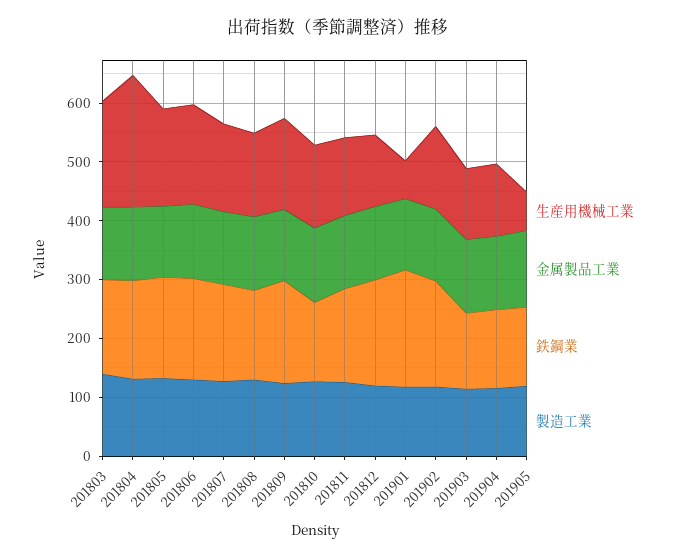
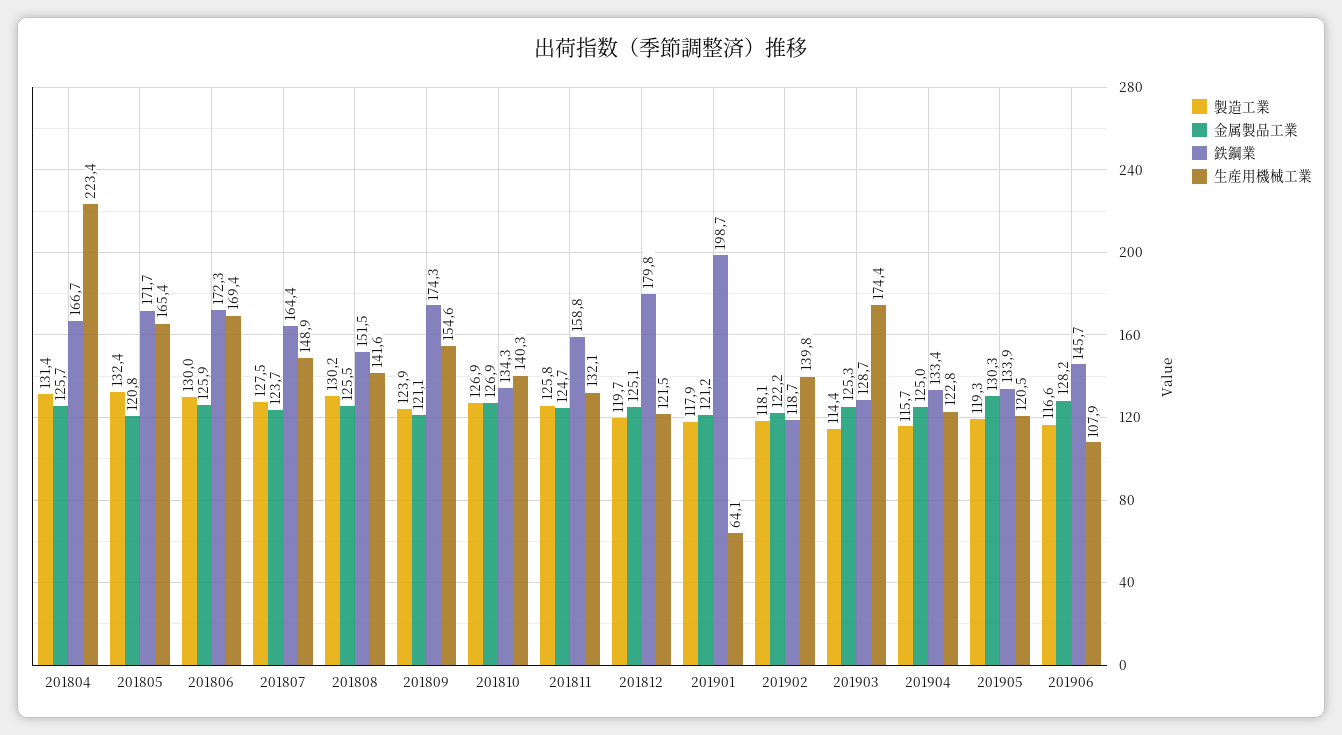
生産用機械工業, 201803: 180 -> none
金属製品工業, 201803: 120 -> none
鉄鋼業, 201803: 160 -> none
製造工業, 201803: 140 -> none
鉄鋼業, 201902: 180 -> 118.7
生産用機械工業, 201903: 120 -> 174.4
生産用機械工業, 201905: 60 -> 120.5
製造工業, 201906: none -> 116.6
金属製品工業, 201906: none -> 128.2
鉄鋼業, 201906: none -> 145.7
生産用機械工業, 201906: none -> 107.9

